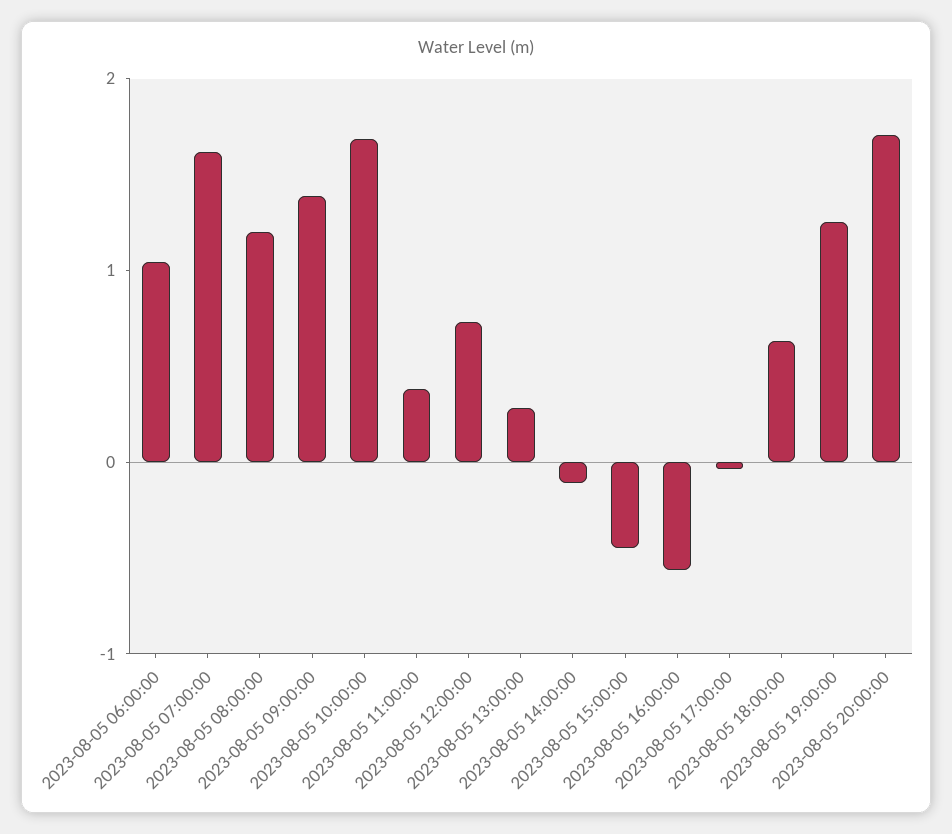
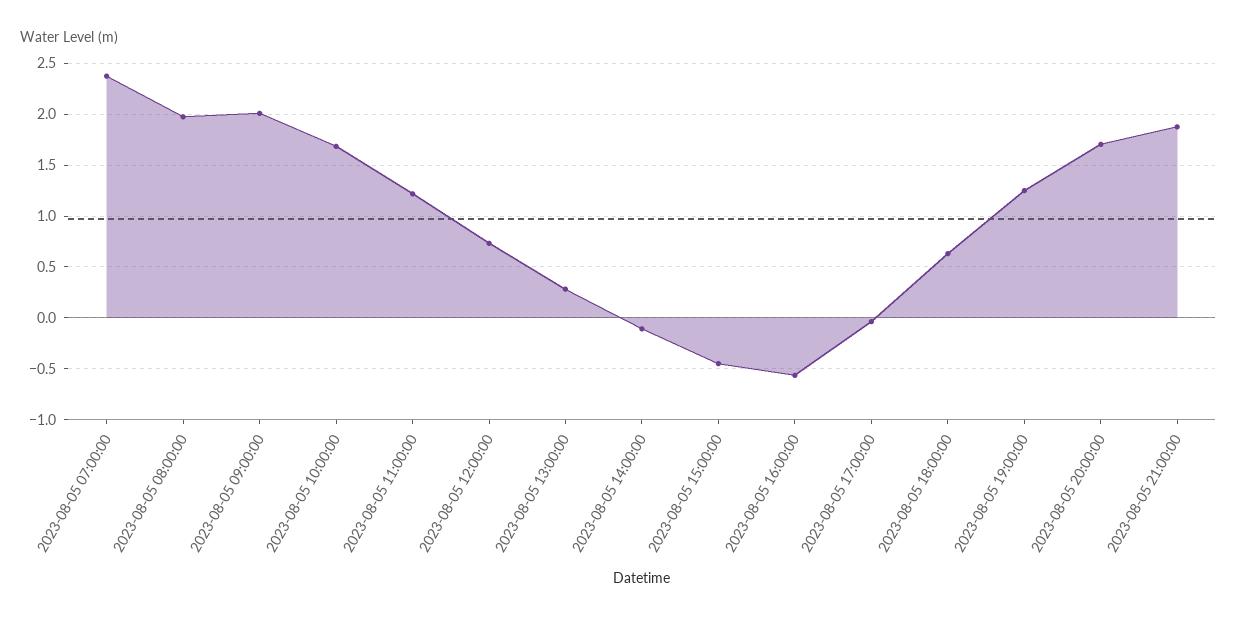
2023-08-05 06:00:00: 1 -> none
2023-08-05 07:00:00: 1.6 -> 2.4
2023-08-05 08:00:00: 1.2 -> 2
2023-08-05 09:00:00: 1.4 -> 2
2023-08-05 11:00:00: 0.4 -> 1.2
2023-08-05 21:00:00: none -> 1.9

